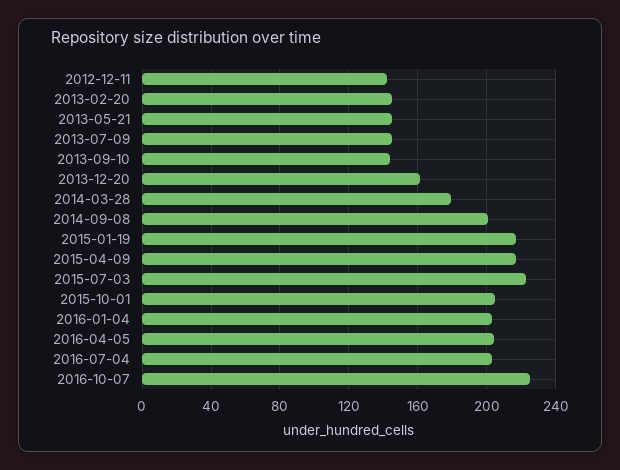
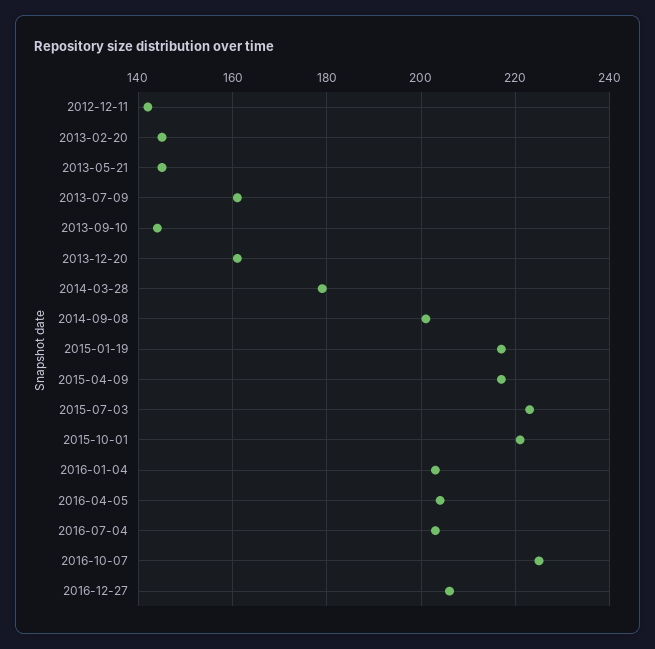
2013-07-09: 145 -> 160
2015-10-01: 205 -> 220
2016-12-27: none -> 205

